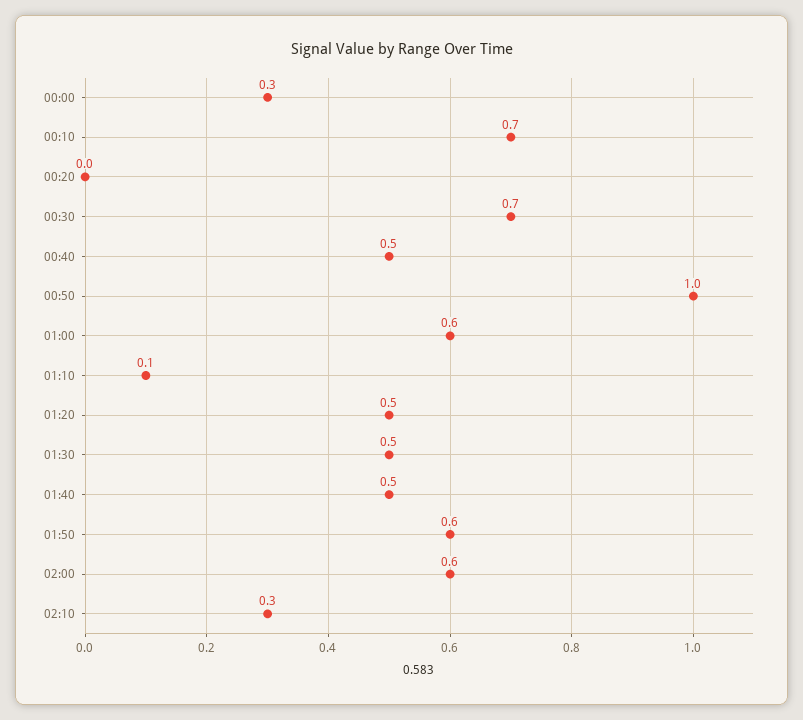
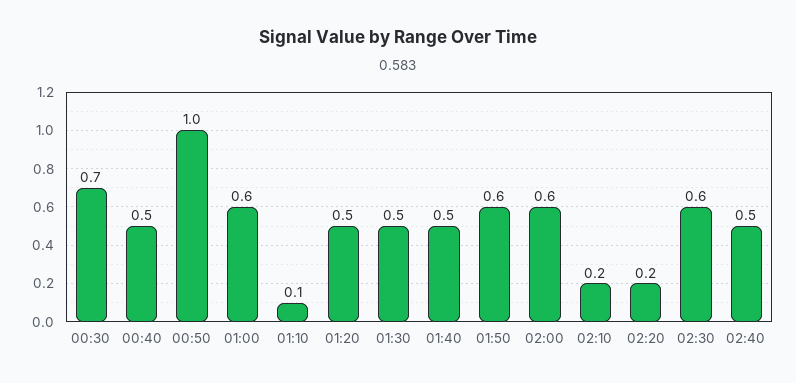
00:00: 0.3 -> none
00:10: 0.7 -> none
00:20: 0 -> none
02:10: 0.3 -> 0.2
02:20: none -> 0.2
02:30: none -> 0.6
02:40: none -> 0.5

